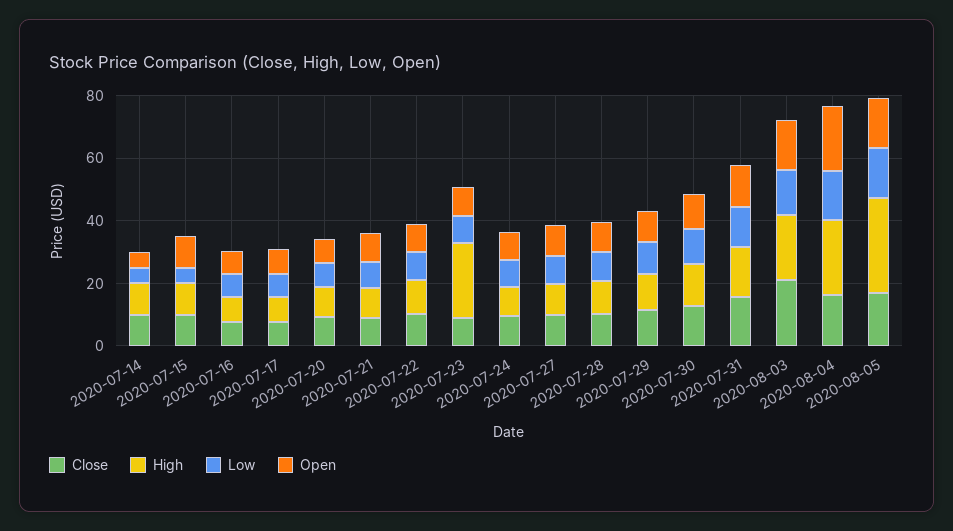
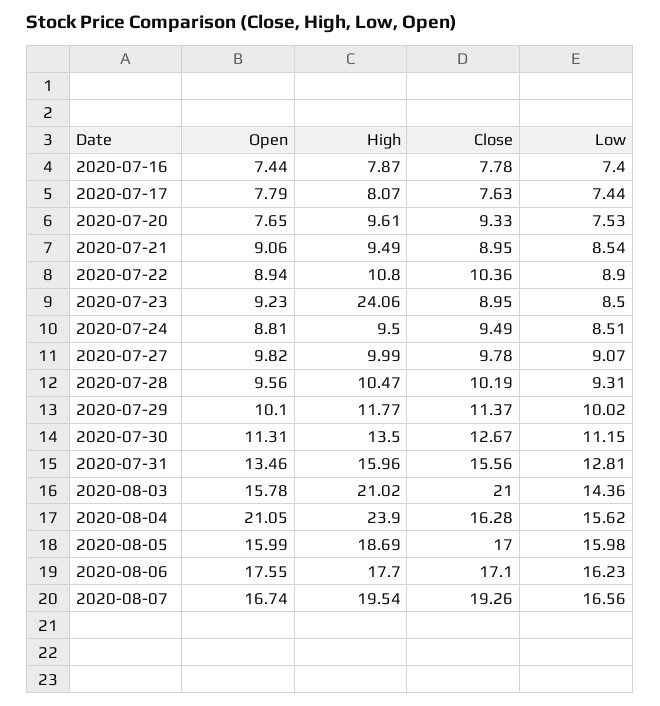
Close, 2020-07-14: 10 -> none
High, 2020-07-14: 10 -> none
Low, 2020-07-14: 5 -> none
Open, 2020-07-14: 5 -> none
Close, 2020-07-15: 10 -> none
High, 2020-07-15: 10 -> none
Low, 2020-07-15: 5 -> none
Open, 2020-07-15: 10 -> none
High, 2020-08-05: 30 -> 18.69
Open, 2020-08-06: none -> 17.55
High, 2020-08-06: none -> 17.7
Close, 2020-08-06: none -> 17.1
Low, 2020-08-06: none -> 16.23
Open, 2020-08-07: none -> 16.74
High, 2020-08-07: none -> 19.54
Close, 2020-08-07: none -> 19.26
Low, 2020-08-07: none -> 16.56

